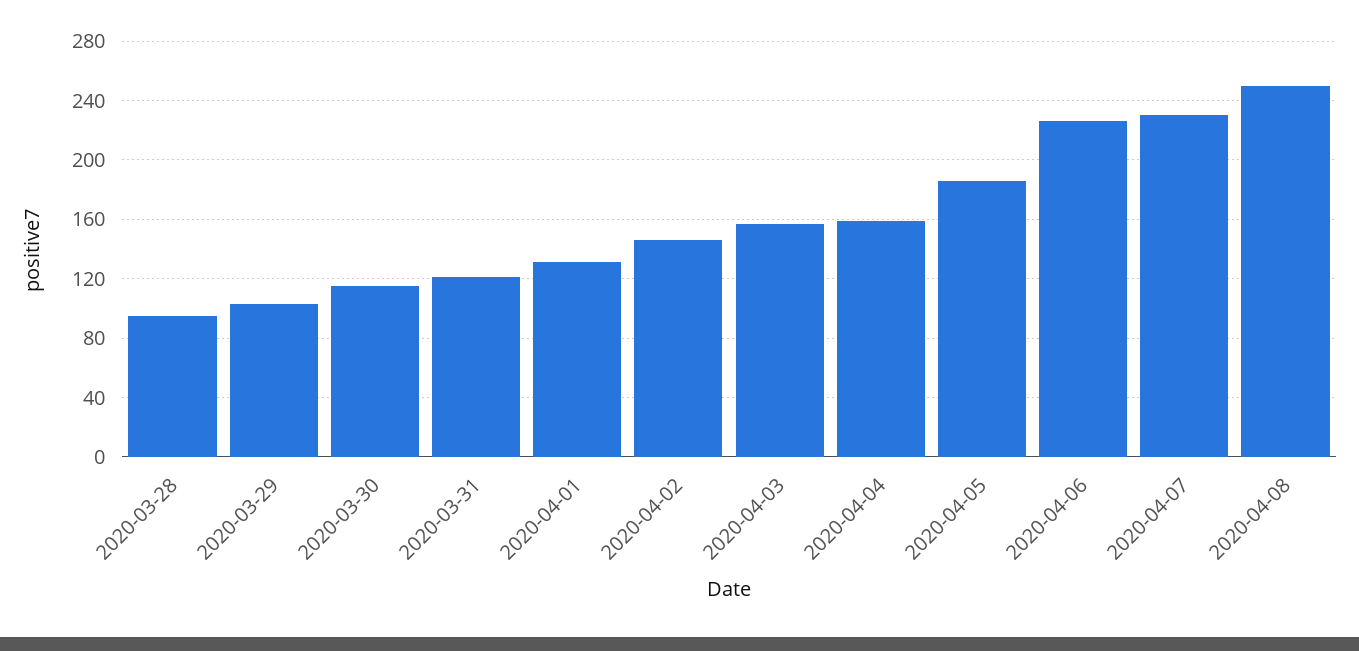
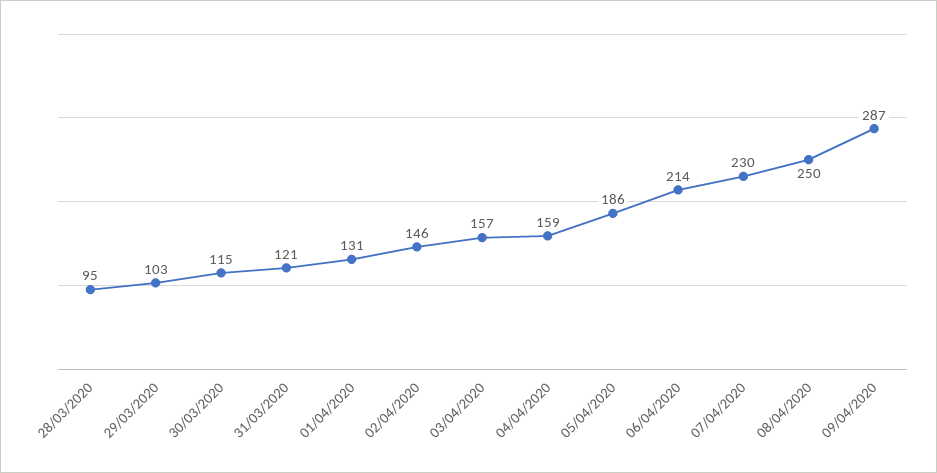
2020-04-06: 225 -> 214
09/04/2020: none -> 287

